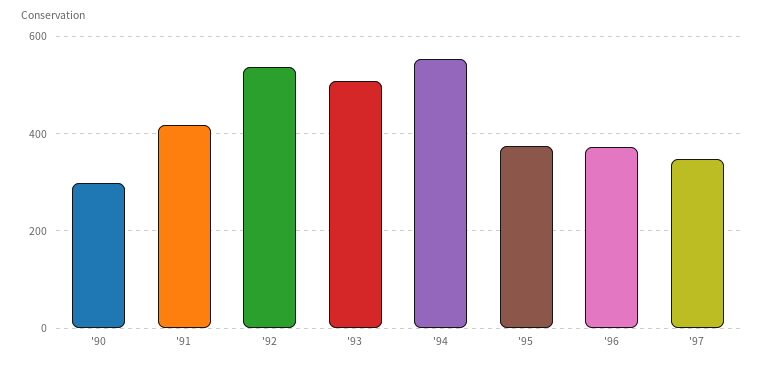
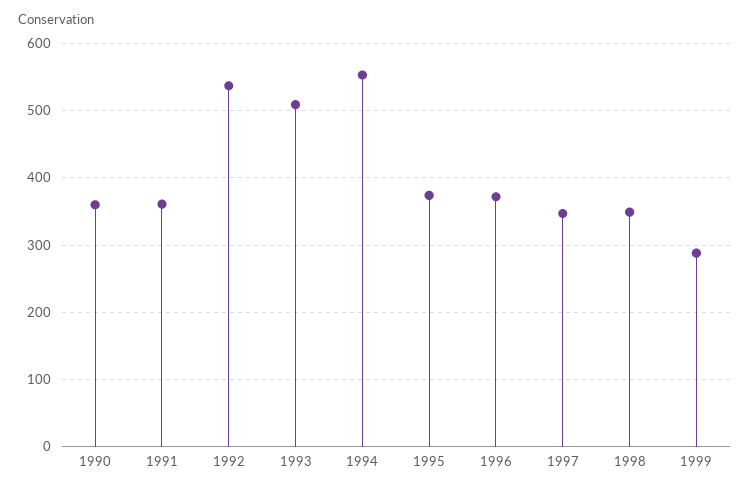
'90: 300 -> 360
'91: 420 -> 360
1998: none -> 350
1999: none -> 290

